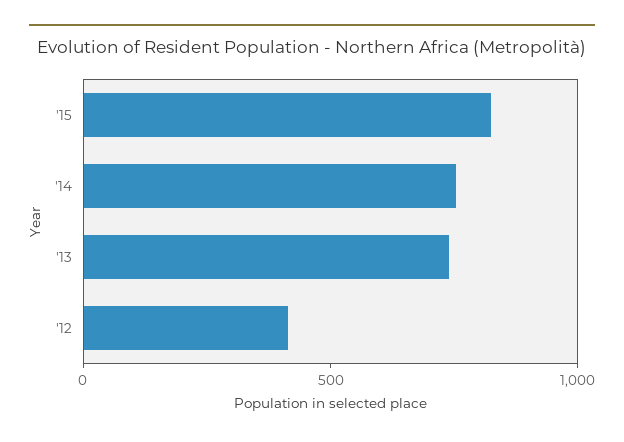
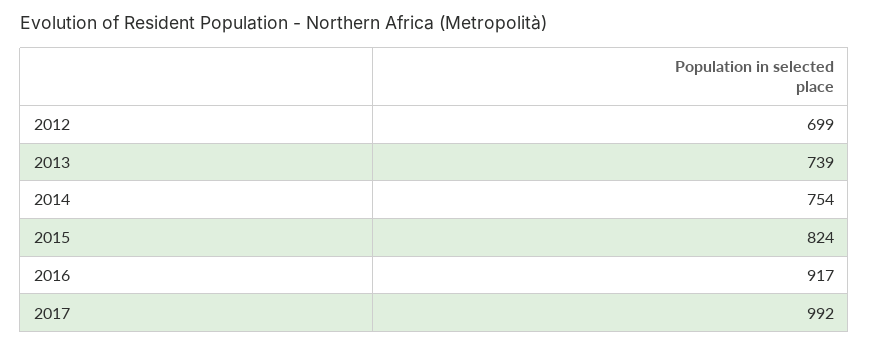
'12: 400 -> 699
2016: none -> 917
2017: none -> 992

